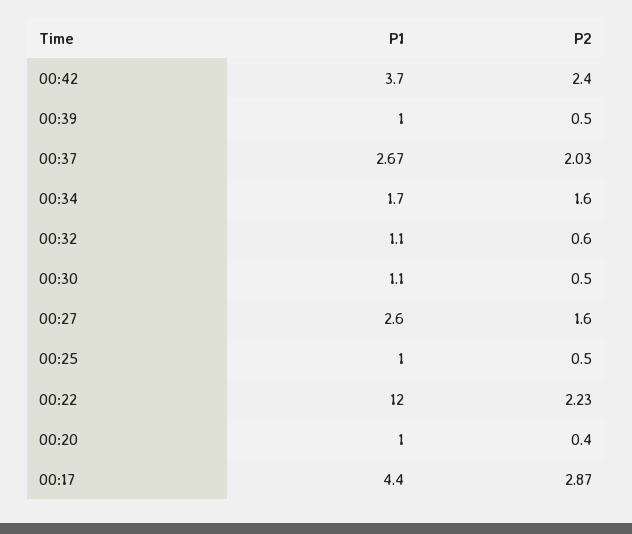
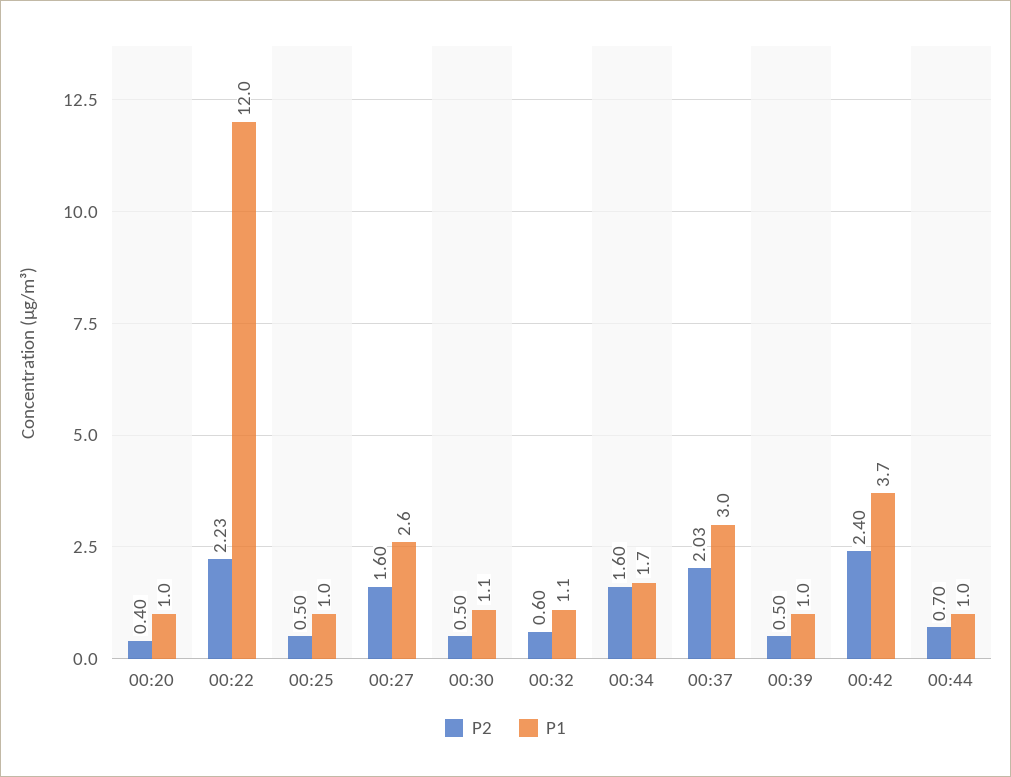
P1, 00:37: 2.67 -> 3
P1, 00:17: 4.4 -> none
P2, 00:17: 2.87 -> none
P2, 00:44: none -> 0.7
P1, 00:44: none -> 1

